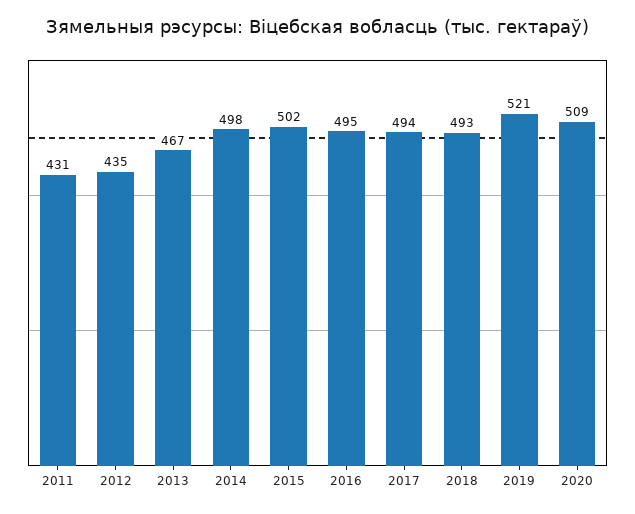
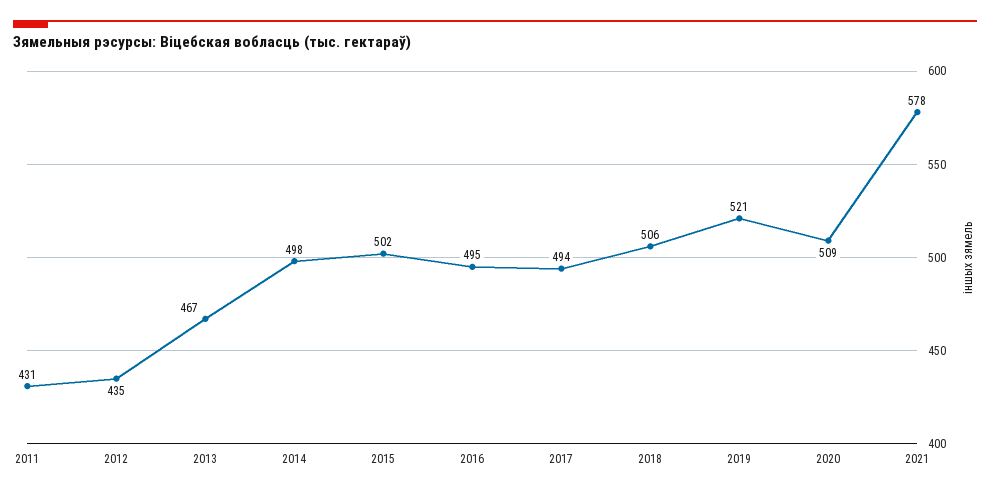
2018: 493 -> 506
2021: none -> 578

